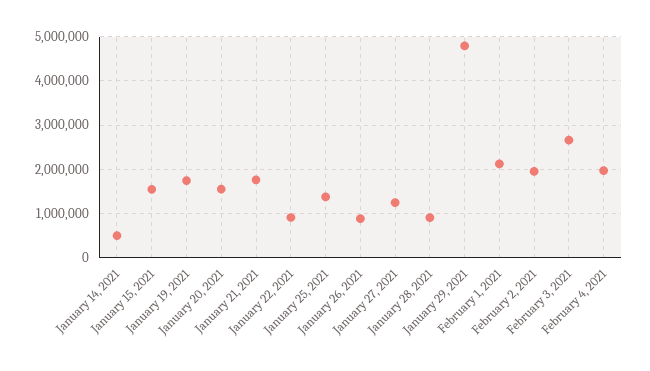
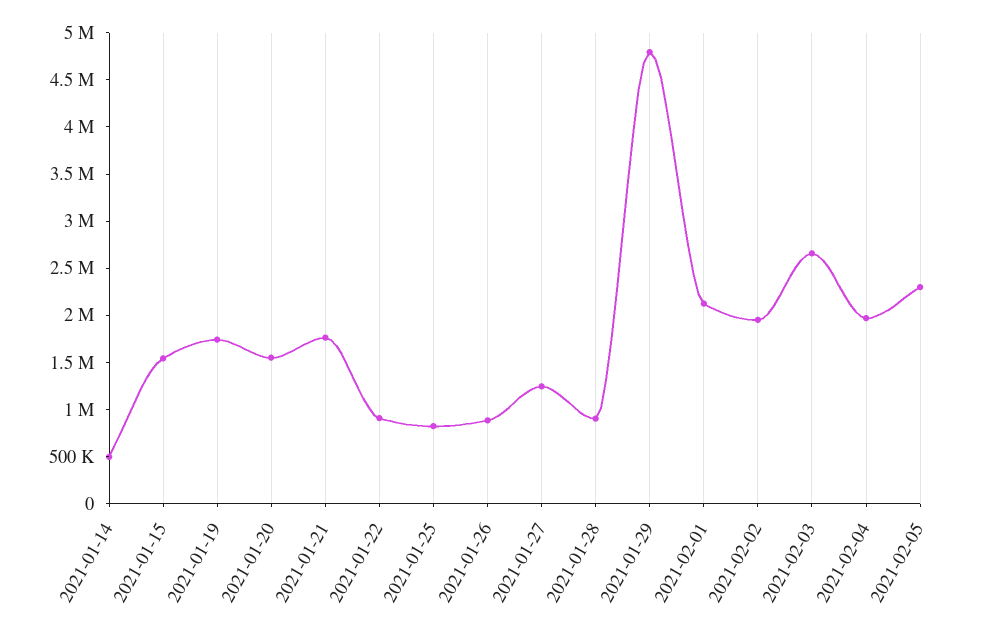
January 25, 2021: 1400000 -> 800000
2021-02-05: none -> 2300000

